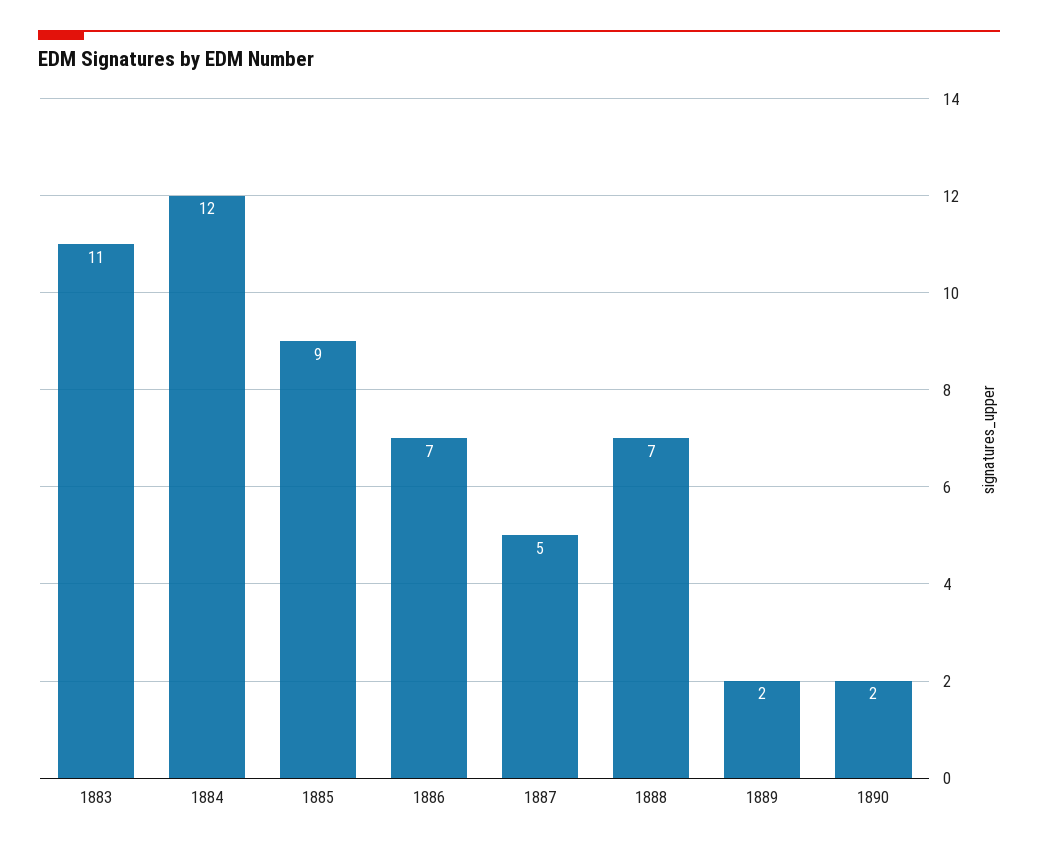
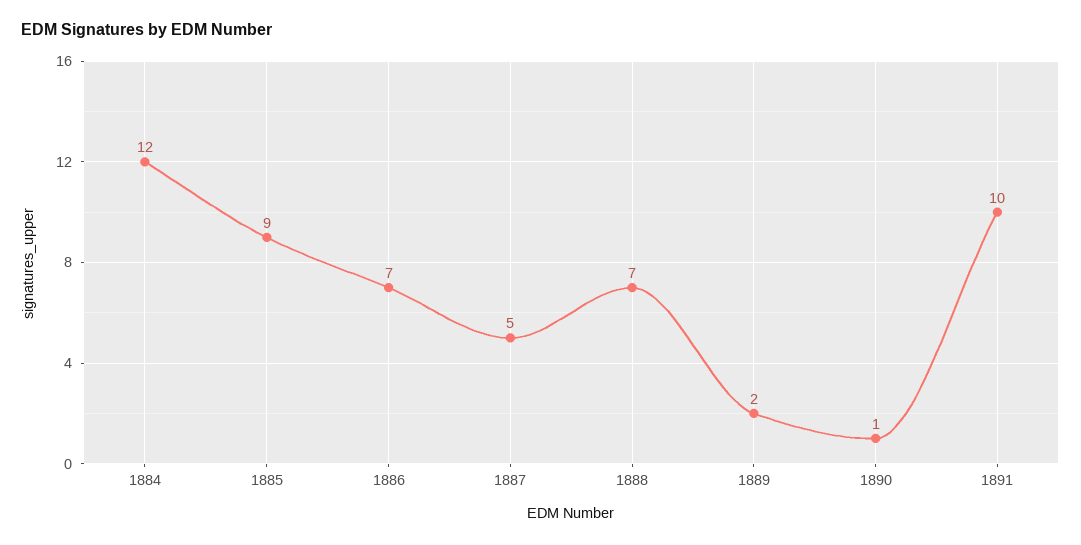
1883: 11 -> none
1890: 2 -> 1
1891: none -> 10

